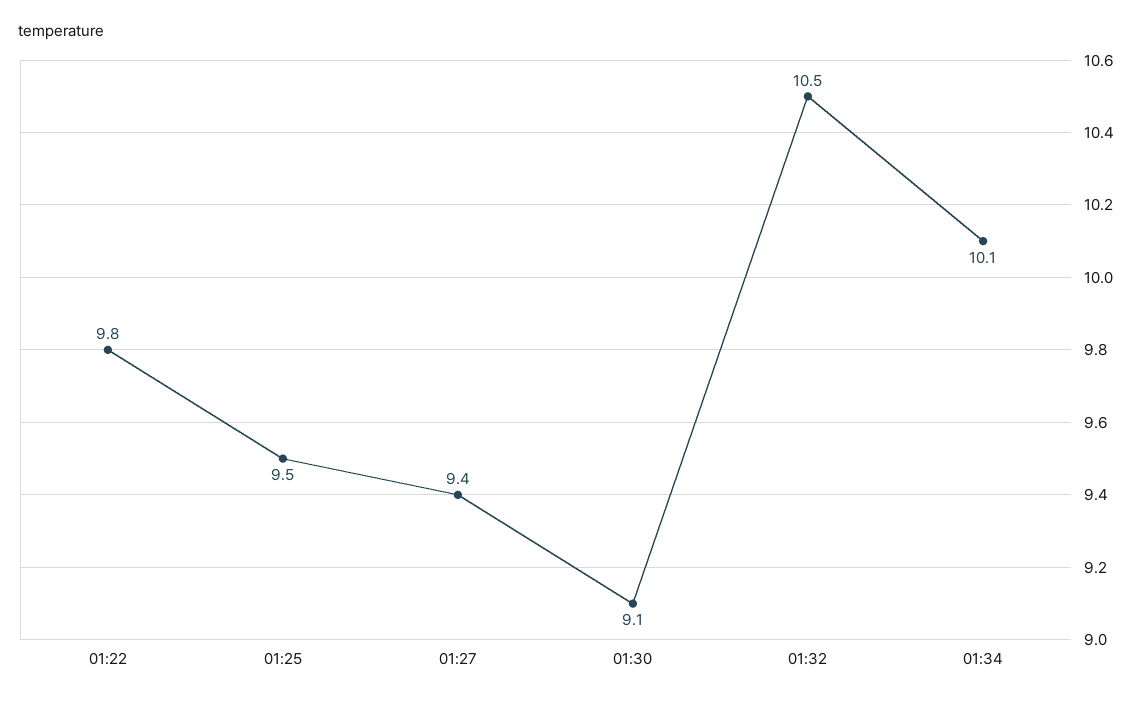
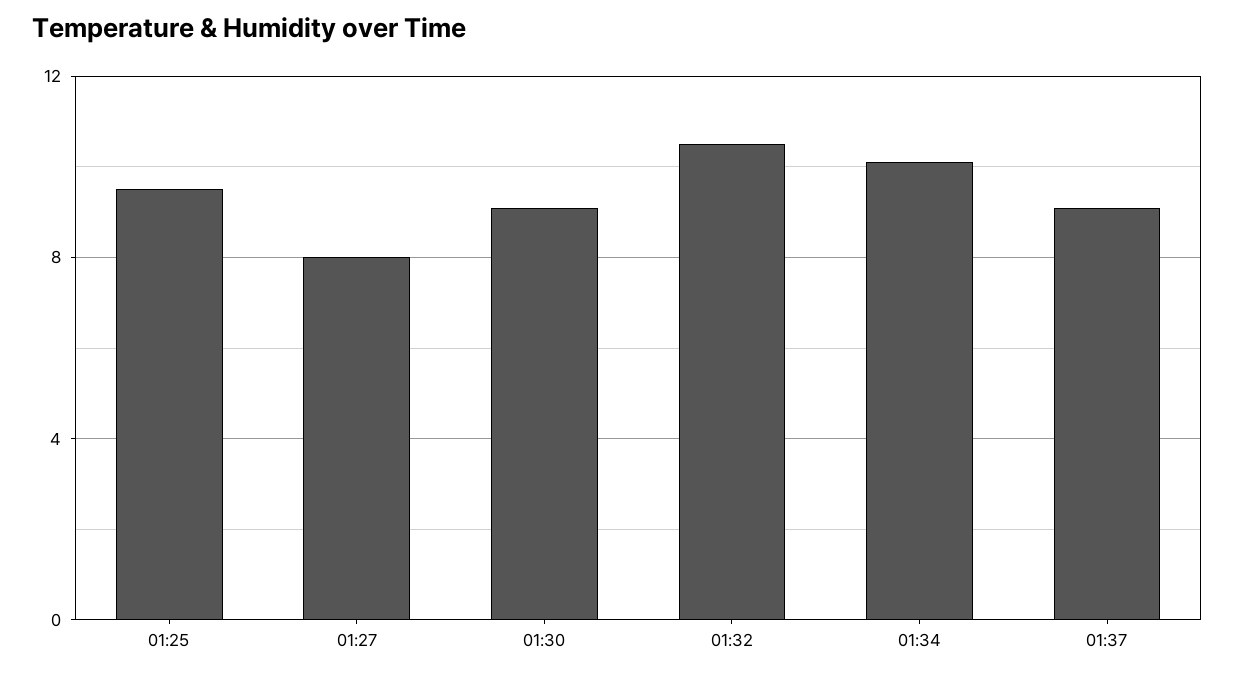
01:22: 9.8 -> none
01:27: 9.4 -> 8
01:37: none -> 9

